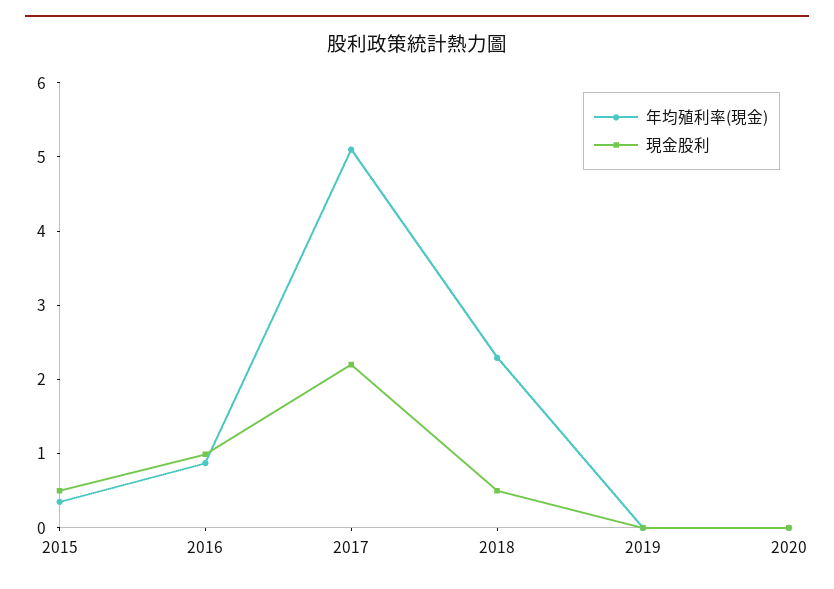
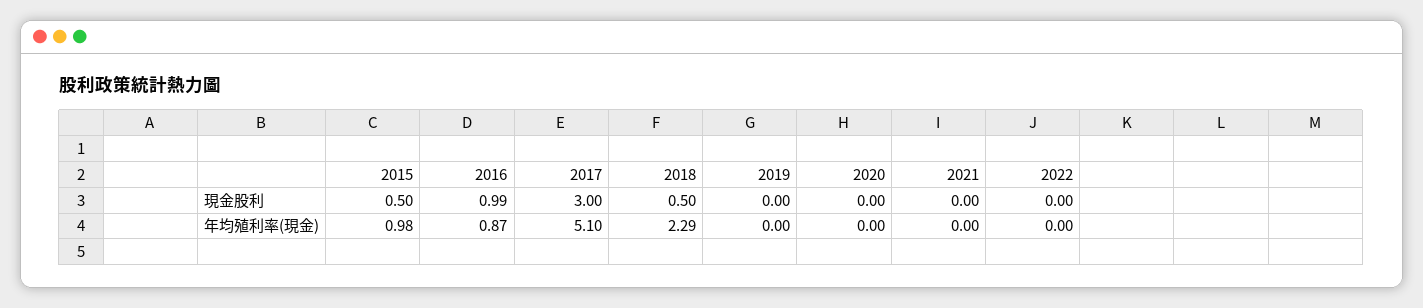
年均殖利率(現金), 2015: 0.4 -> 0.98
現金股利, 2017: 2.2 -> 3
現金股利, 2021: none -> 0
現金股利, 2022: none -> 0
年均殖利率(現金), 2021: none -> 0
年均殖利率(現金), 2022: none -> 0

